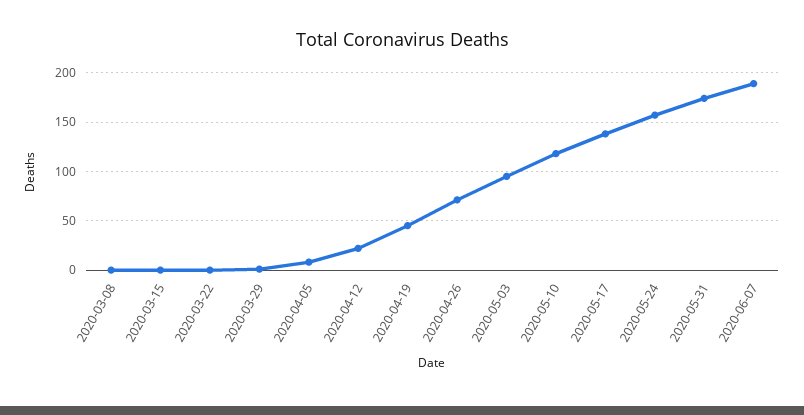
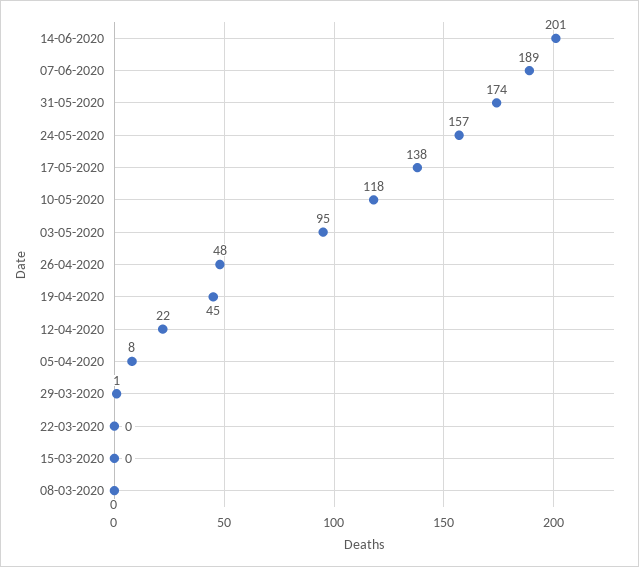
2020-04-26: 70 -> 48
14-06-2020: none -> 201

